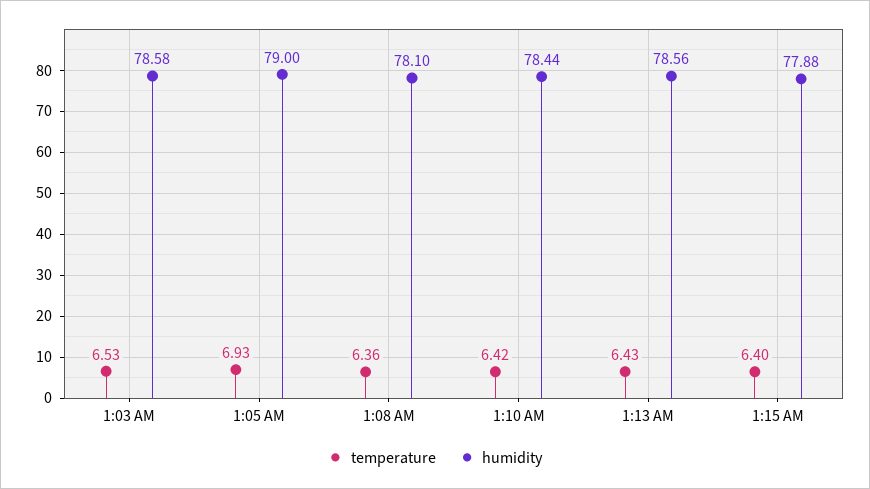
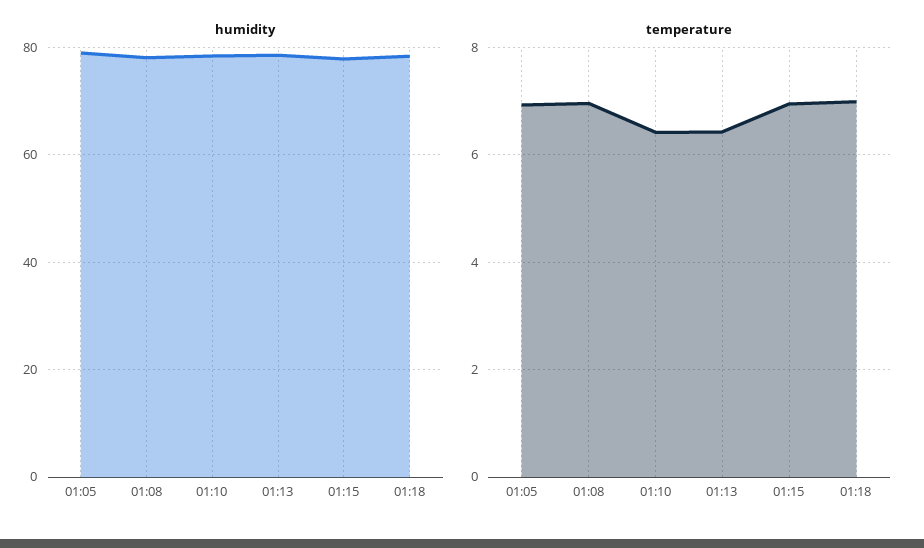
temperature, 1:03 AM: 6.53 -> none
humidity, 1:03 AM: 78.58 -> none
temperature, 1:08 AM: 6.36 -> 7
temperature, 1:15 AM: 6.4 -> 7
humidity, 01:18: none -> 78
temperature, 01:18: none -> 7

